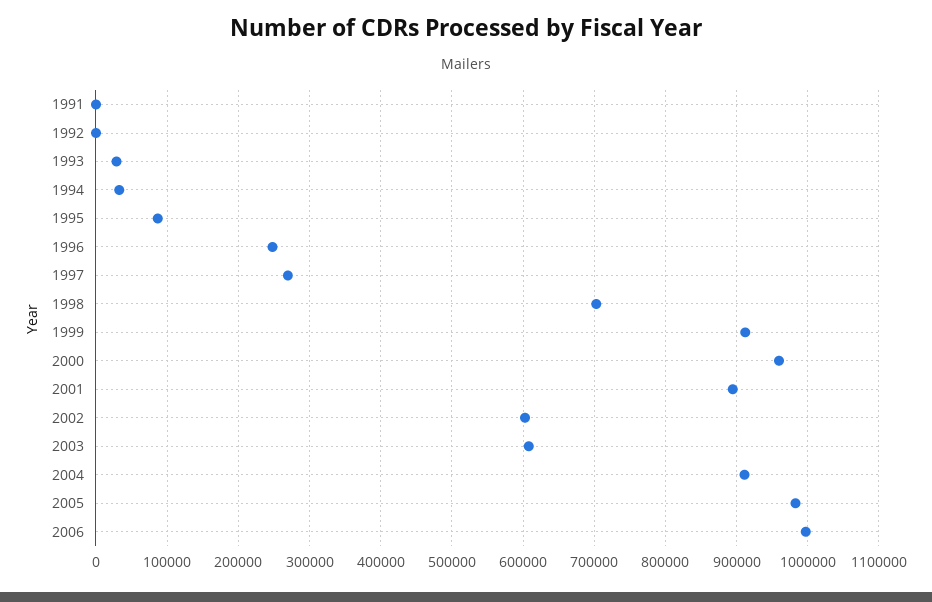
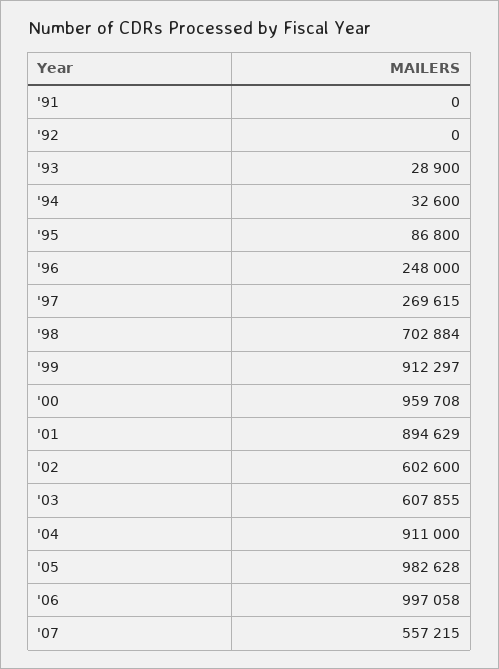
'07: none -> 557215

